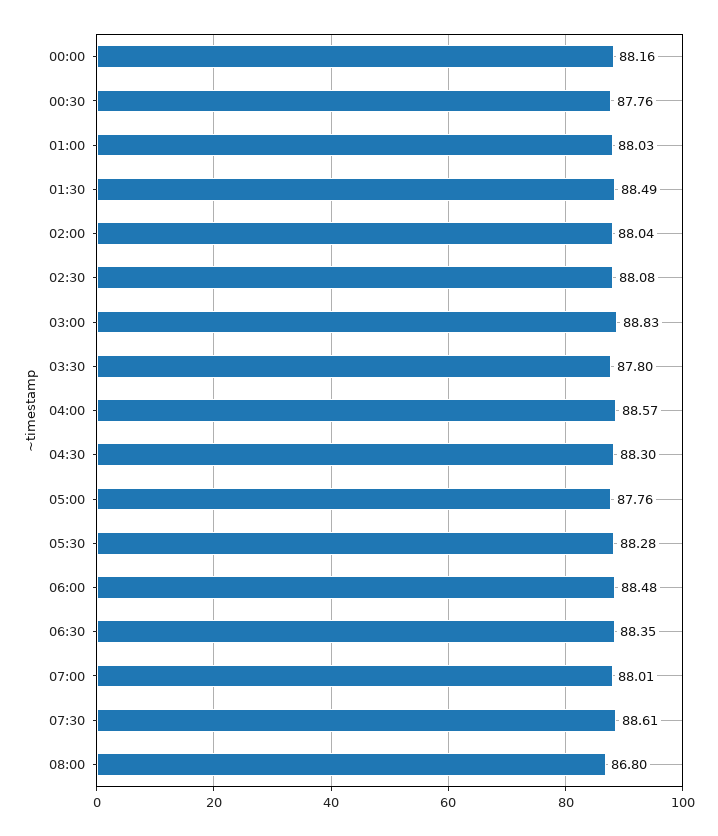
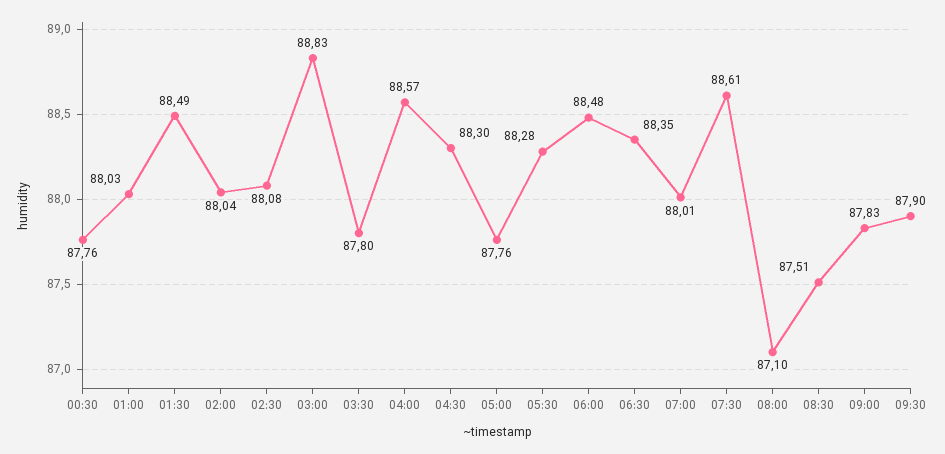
00:00: 88.16 -> none
08:00: 86.8 -> 87.1
08:30: none -> 87.51
09:00: none -> 87.83
09:30: none -> 87.9

